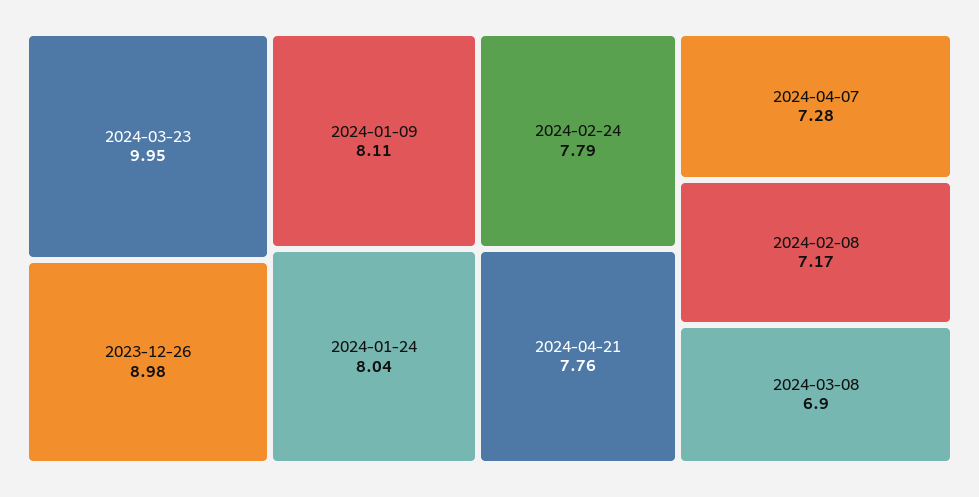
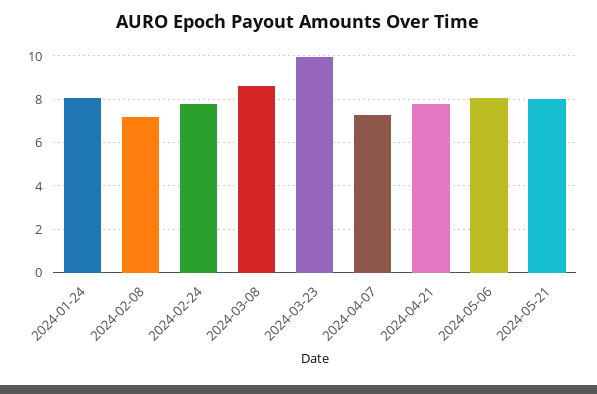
2023-12-26: 8.98 -> none
2024-01-09: 8.11 -> none
2024-03-08: 6.9 -> 8.5
2024-05-06: none -> 8
2024-05-21: none -> 8

